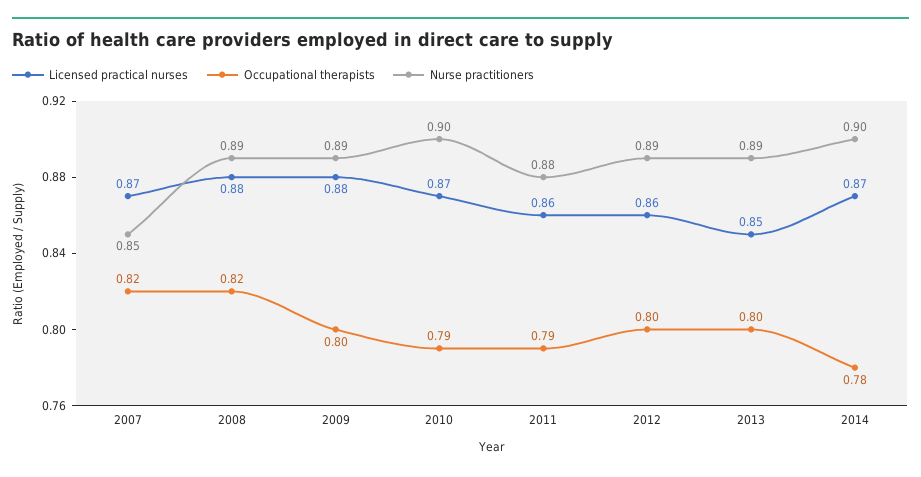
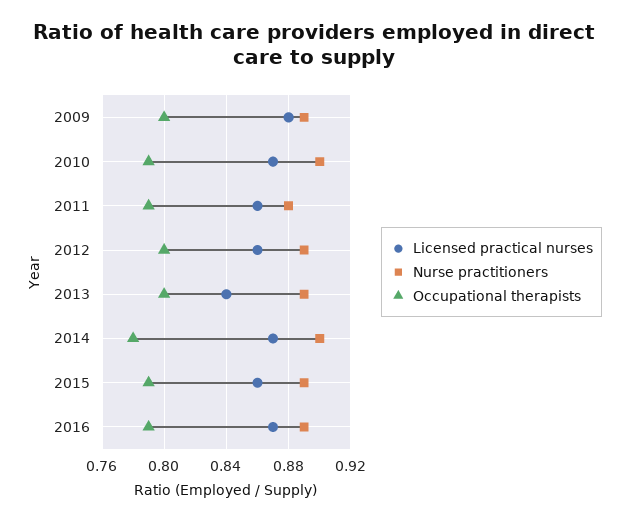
Licensed practical nurses, 2007: 0.87 -> none
Occupational therapists, 2007: 0.82 -> none
Nurse practitioners, 2007: 0.85 -> none
Licensed practical nurses, 2008: 0.88 -> none
Occupational therapists, 2008: 0.82 -> none
Nurse practitioners, 2008: 0.89 -> none
Licensed practical nurses, 2013: 0.85 -> 0.84
Licensed practical nurses, 2015: none -> 0.86
Nurse practitioners, 2015: none -> 0.89
Occupational therapists, 2015: none -> 0.79
Licensed practical nurses, 2016: none -> 0.87
Nurse practitioners, 2016: none -> 0.89
Occupational therapists, 2016: none -> 0.79

